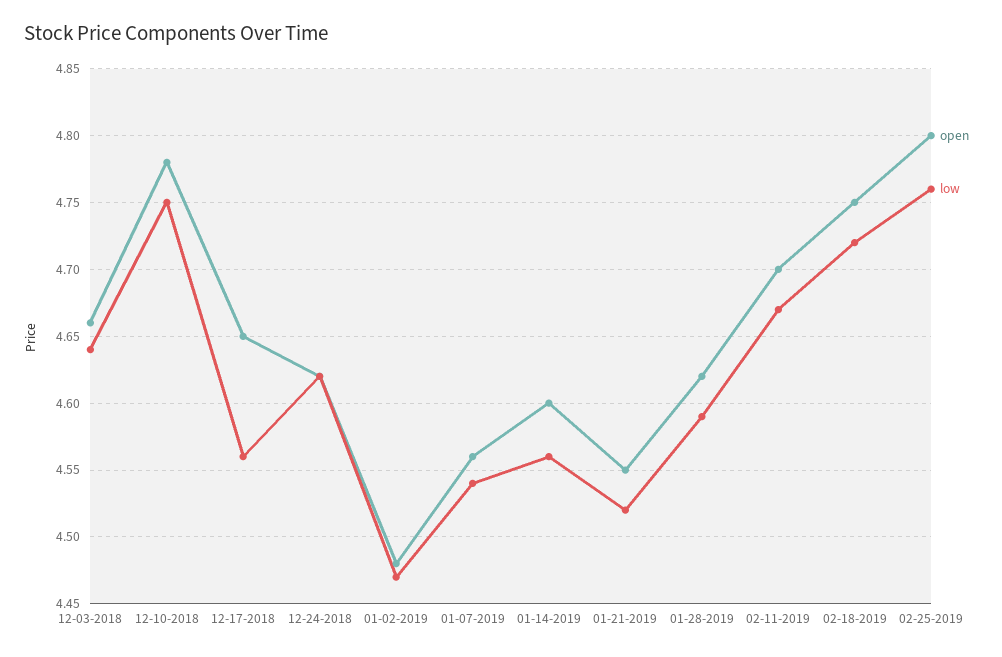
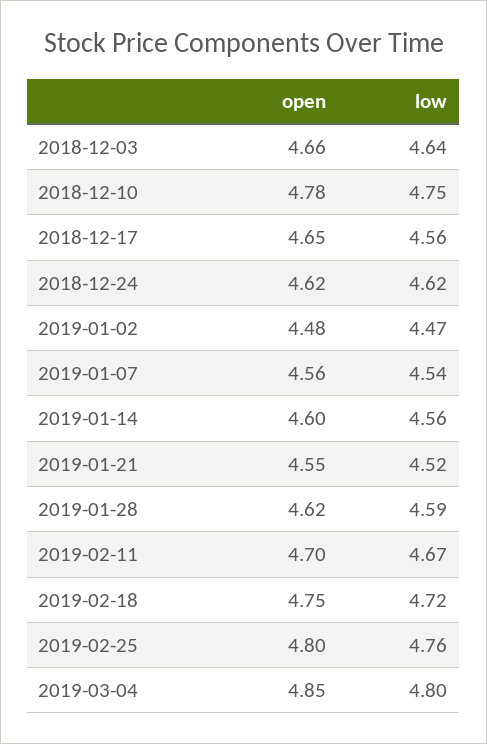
open, 2019-03-04: none -> 4.85
low, 2019-03-04: none -> 4.8

